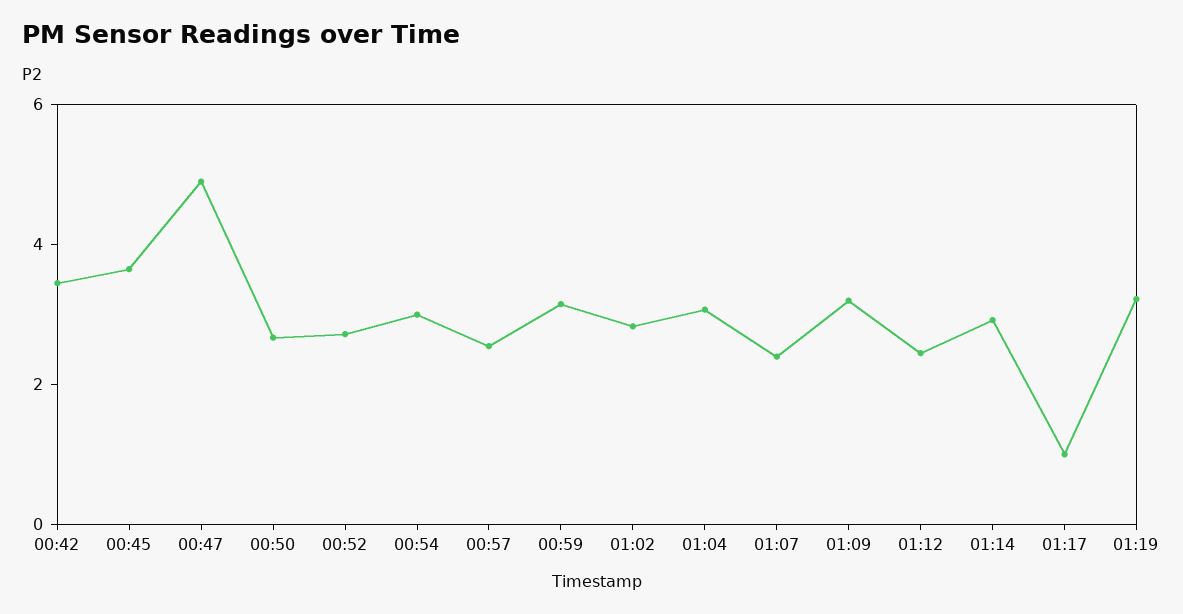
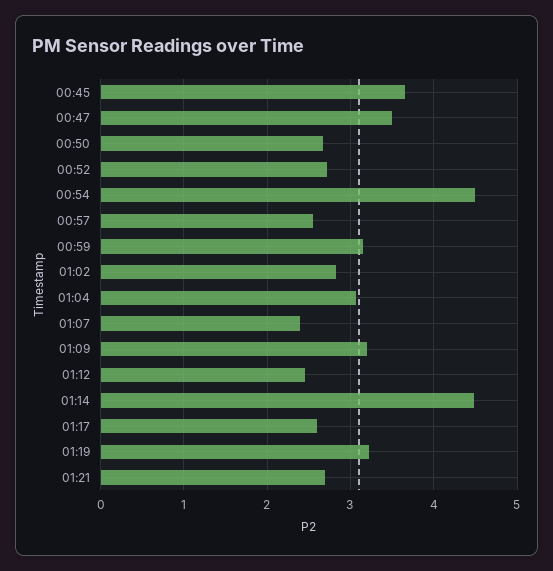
00:42: 3.5 -> none
00:47: 5 -> 3.5
00:54: 3 -> 4.5
01:14: 3 -> 4.5
01:17: 1 -> 2.6
01:21: none -> 2.7

